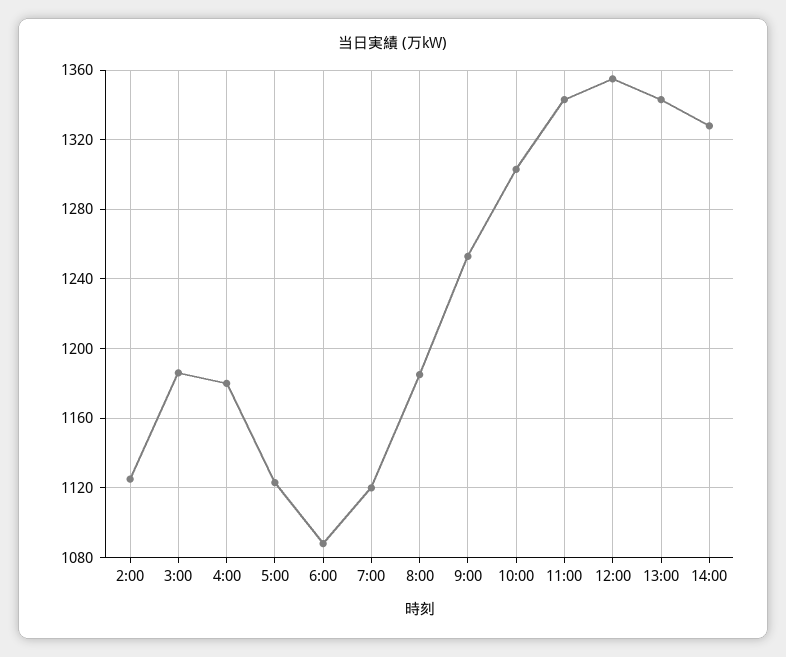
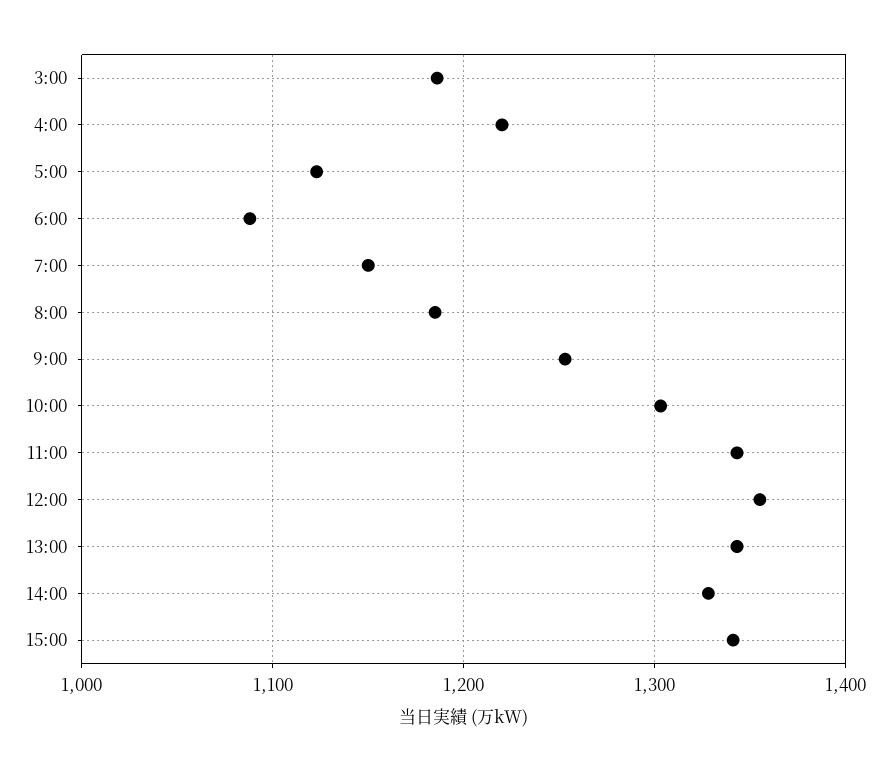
2:00: 1125 -> none
4:00: 1180 -> 1220
7:00: 1120 -> 1150
15:00: none -> 1340

